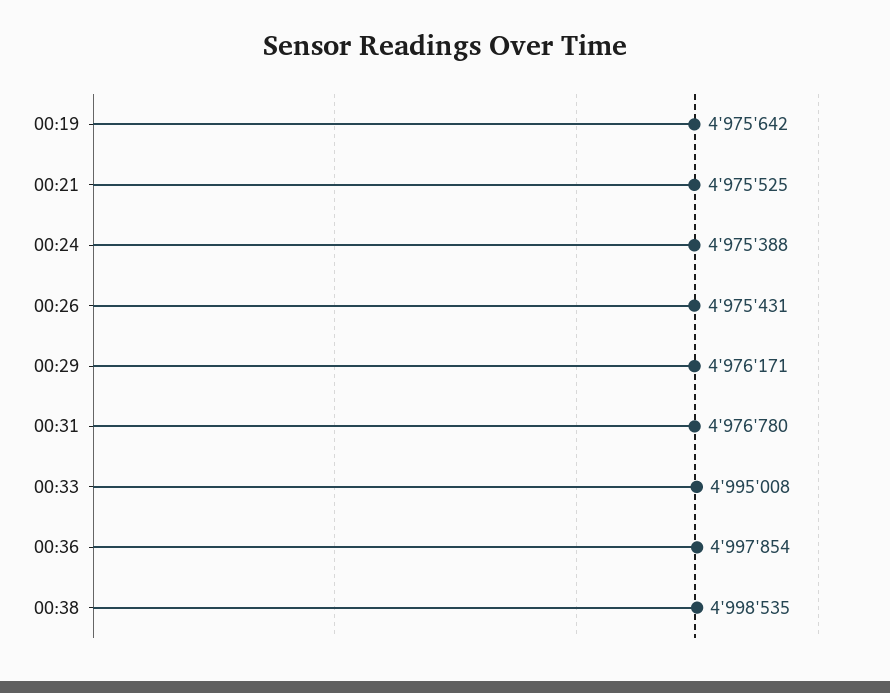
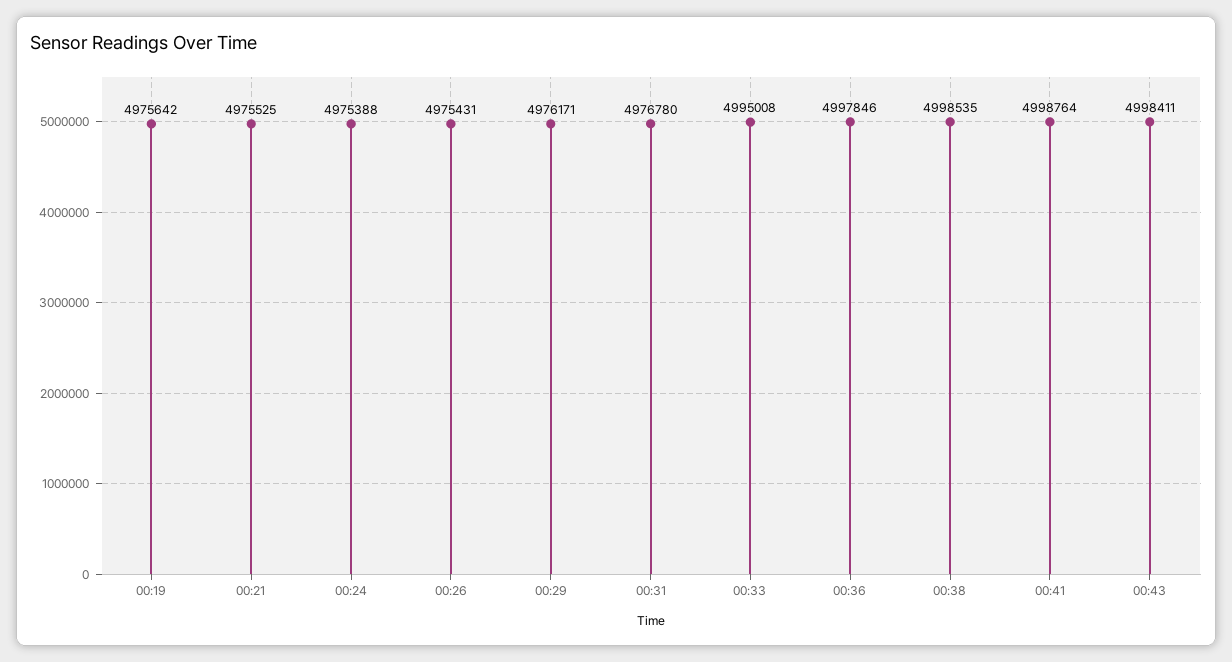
00:36: 4997854 -> 4997846
00:41: none -> 4998764
00:43: none -> 4998411

